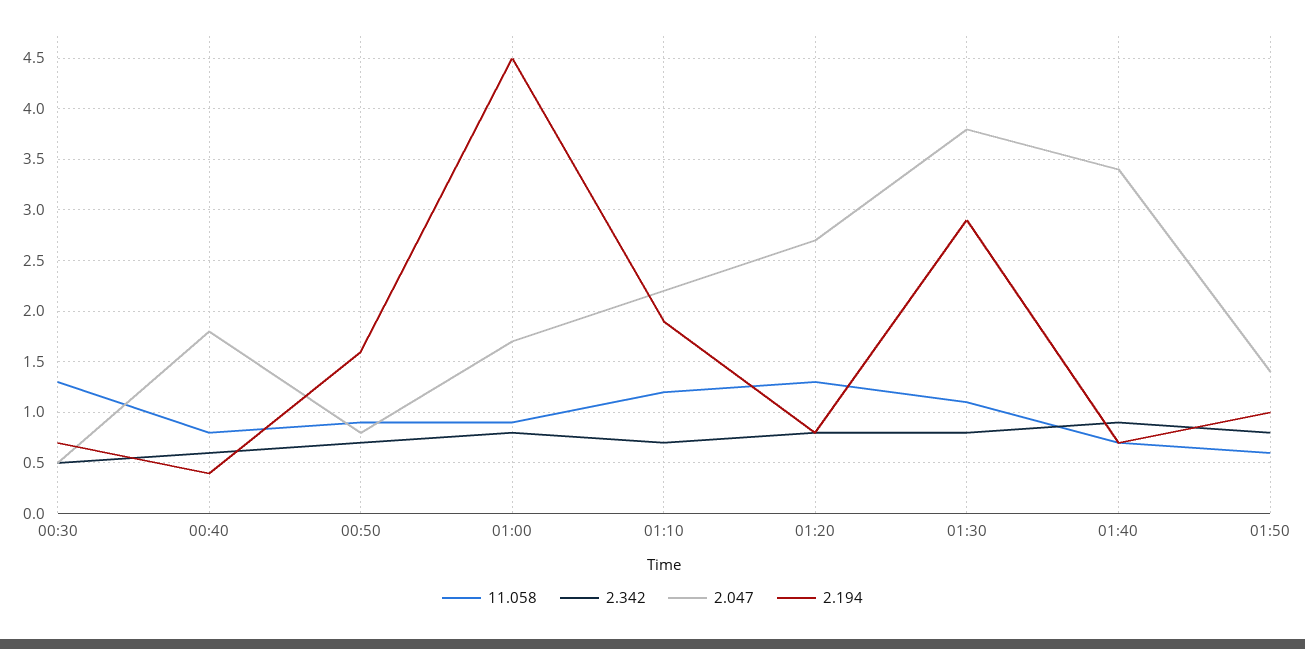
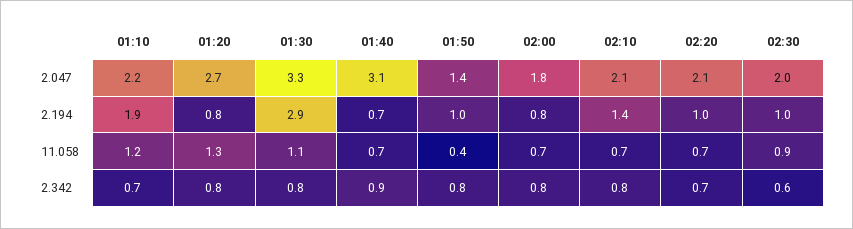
11.058, 00:30: 1.3 -> none
2.342, 00:30: 0.5 -> none
2.047, 00:30: 0.5 -> none
2.194, 00:30: 0.7 -> none
11.058, 00:40: 0.8 -> none
2.342, 00:40: 0.6 -> none
2.047, 00:40: 1.8 -> none
2.194, 00:40: 0.4 -> none
11.058, 00:50: 0.9 -> none
2.342, 00:50: 0.7 -> none
2.047, 00:50: 0.8 -> none
2.194, 00:50: 1.6 -> none
11.058, 01:00: 0.9 -> none
2.342, 01:00: 0.8 -> none
2.047, 01:00: 1.7 -> none
2.194, 01:00: 4.5 -> none
2.047, 01:30: 3.8 -> 3.3
2.047, 01:40: 3.4 -> 3.1
11.058, 01:50: 0.6 -> 0.4
2.047, 02:00: none -> 1.8
2.047, 02:10: none -> 2.1
2.047, 02:20: none -> 2.1
2.047, 02:30: none -> 2
2.194, 02:00: none -> 0.8
2.194, 02:10: none -> 1.4
2.194, 02:20: none -> 1
2.194, 02:30: none -> 1
11.058, 02:00: none -> 0.7
11.058, 02:10: none -> 0.7
11.058, 02:20: none -> 0.7
11.058, 02:30: none -> 0.9
2.342, 02:00: none -> 0.8
2.342, 02:10: none -> 0.8
2.342, 02:20: none -> 0.7
2.342, 02:30: none -> 0.6

